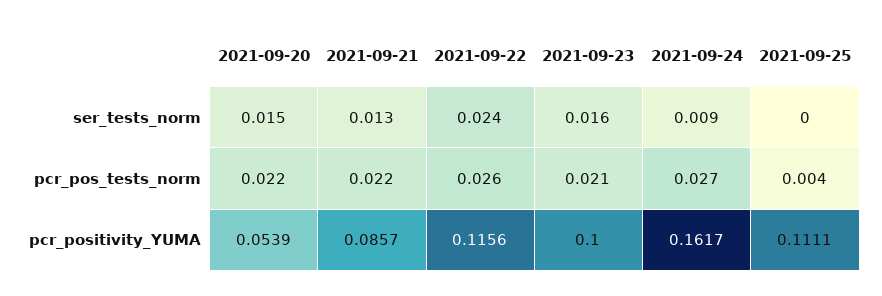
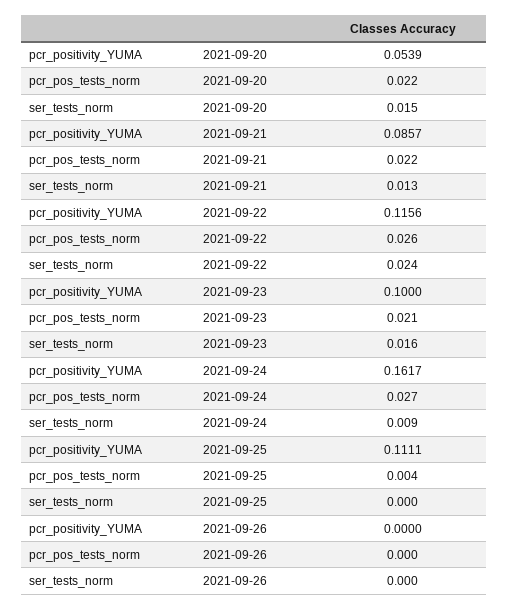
2021-09-26, pcr_positivity_YUMA: none -> 0
2021-09-26, pcr_pos_tests_norm: none -> 0
2021-09-26, ser_tests_norm: none -> 0

